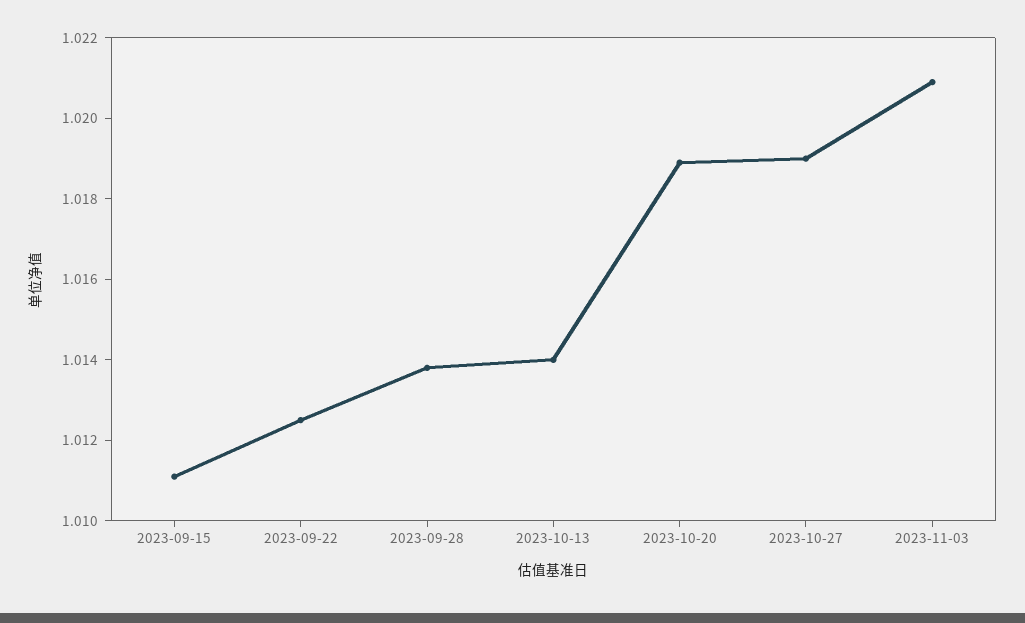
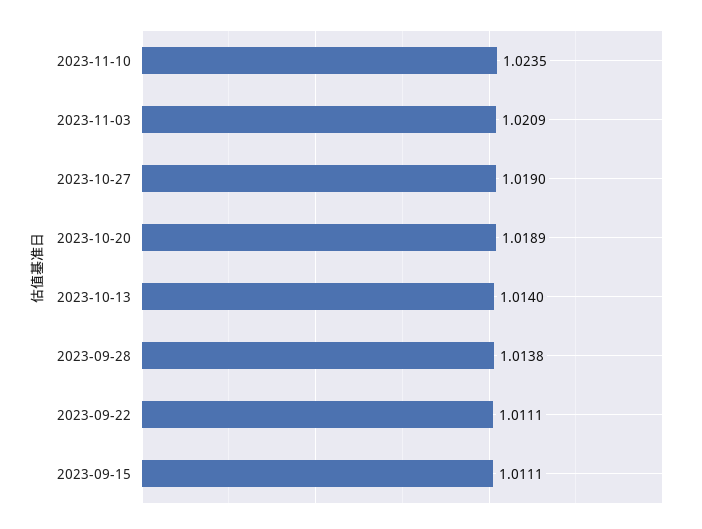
2023-09-22: 1.0125 -> 1.0111
2023-11-10: none -> 1.0235

